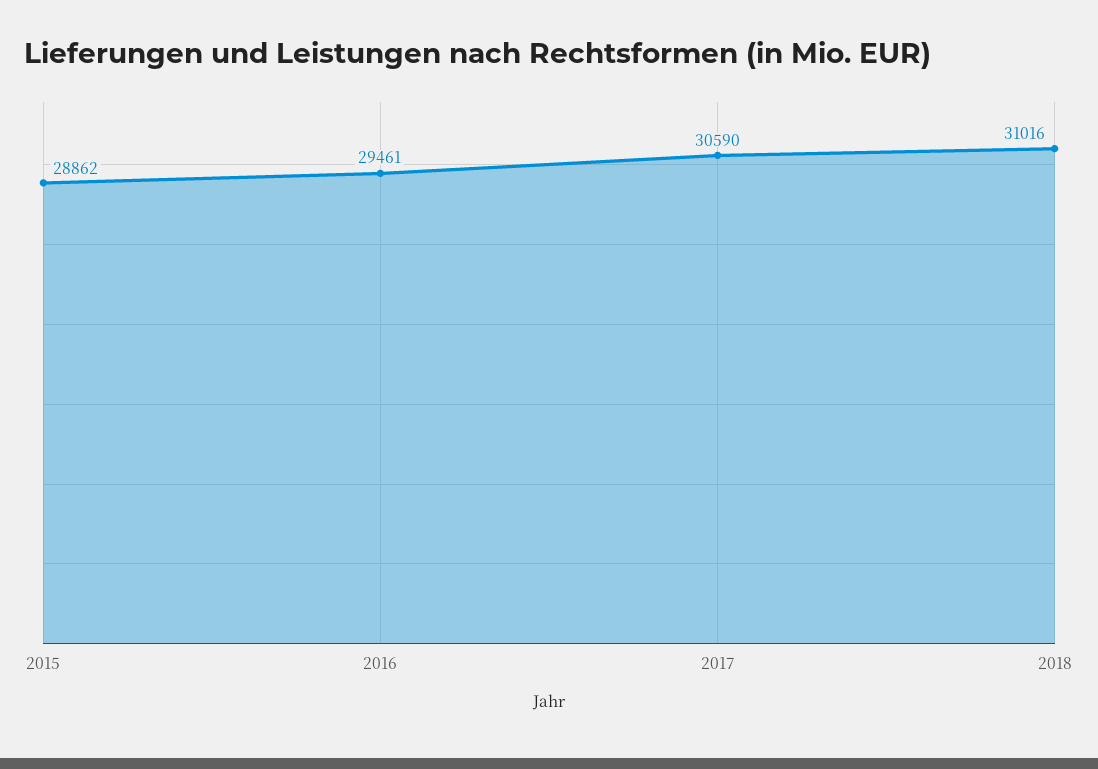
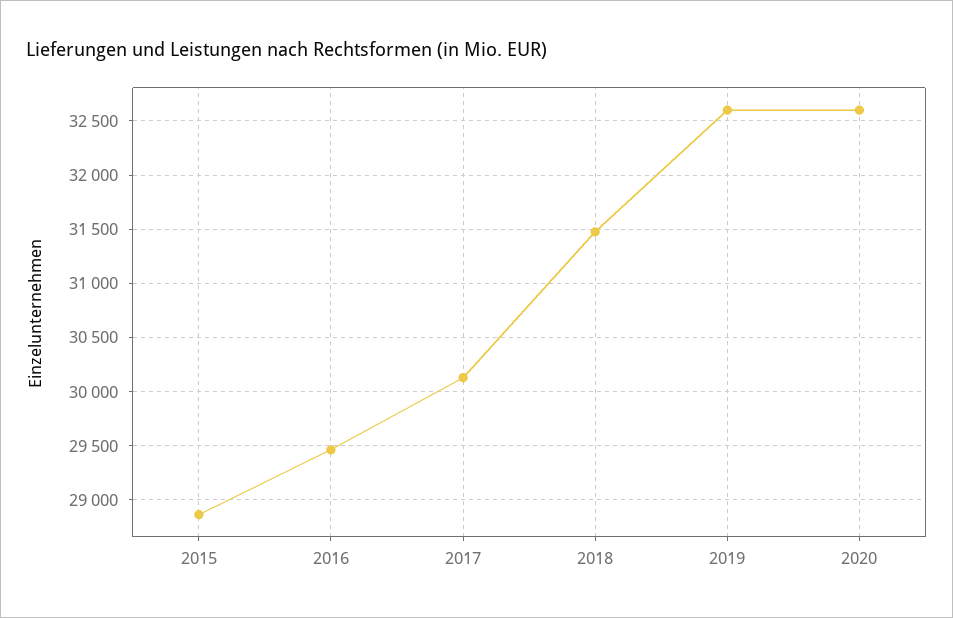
2017: 30590 -> 30100
2018: 31016 -> 31500
2019: none -> 32600
2020: none -> 32600

